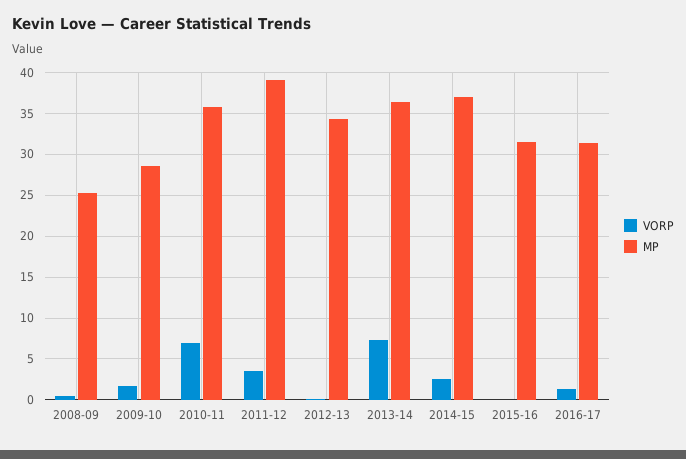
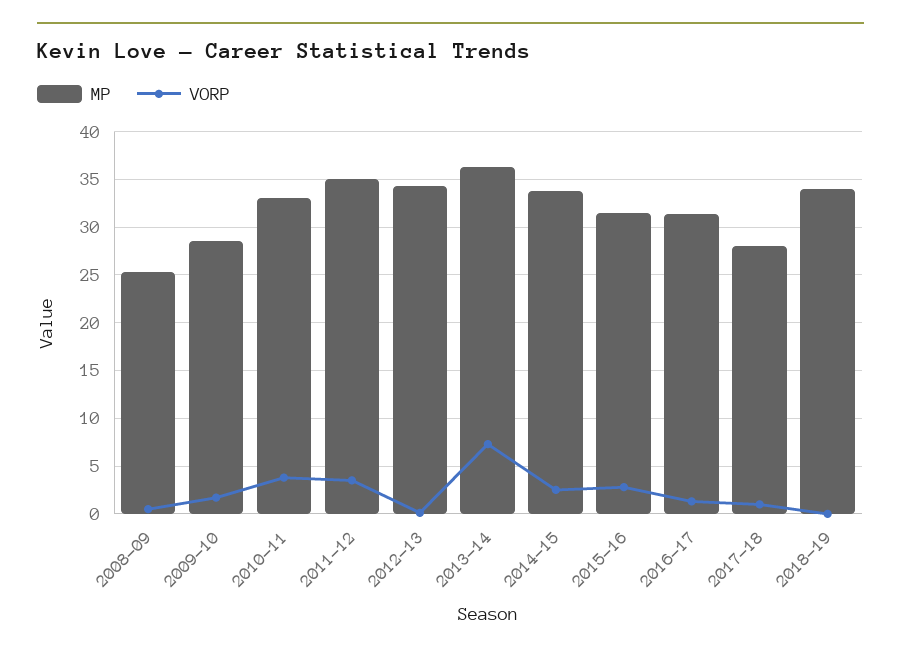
VORP, 2010-11: 7 -> 4
MP, 2010-11: 36 -> 33
MP, 2011-12: 39 -> 35
MP, 2014-15: 37 -> 34
VORP, 2015-16: 0 -> 3
MP, 2017-18: none -> 28
VORP, 2017-18: none -> 1
MP, 2018-19: none -> 34
VORP, 2018-19: none -> 0

